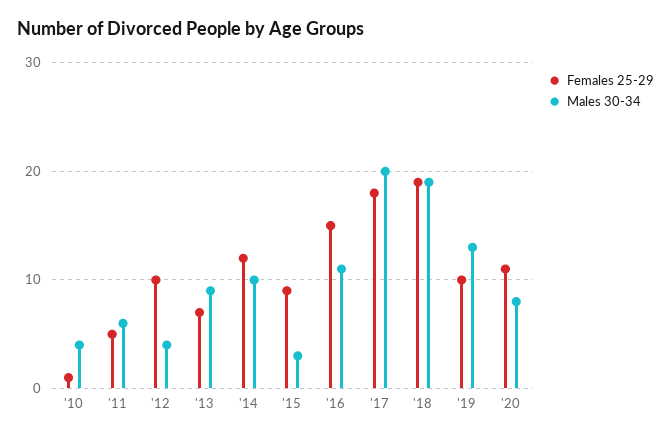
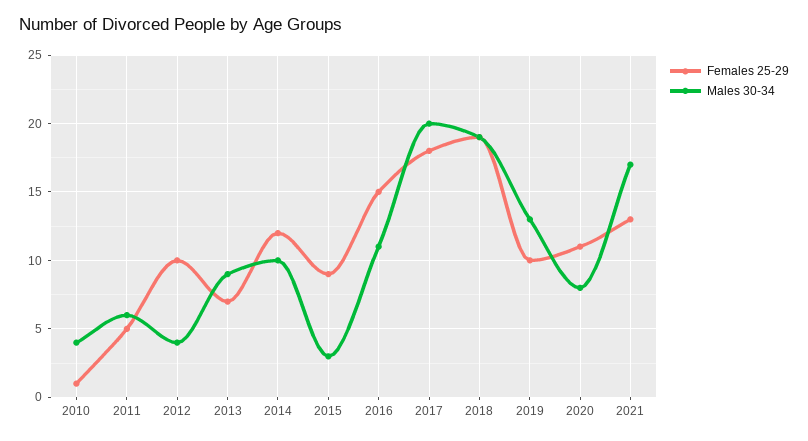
Females 25-29, 2021: none -> 13
Males 30-34, 2021: none -> 17

